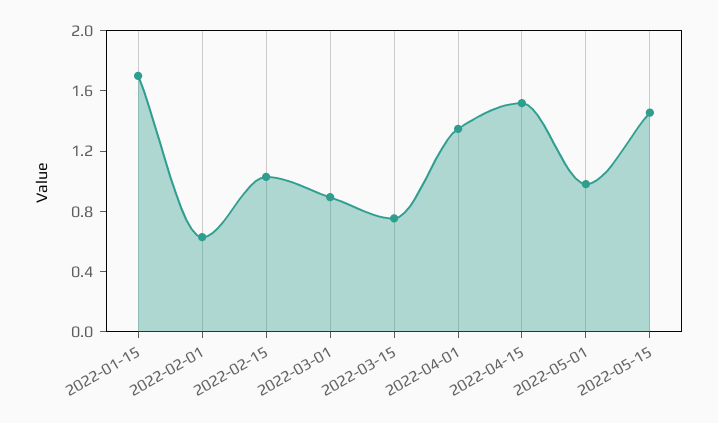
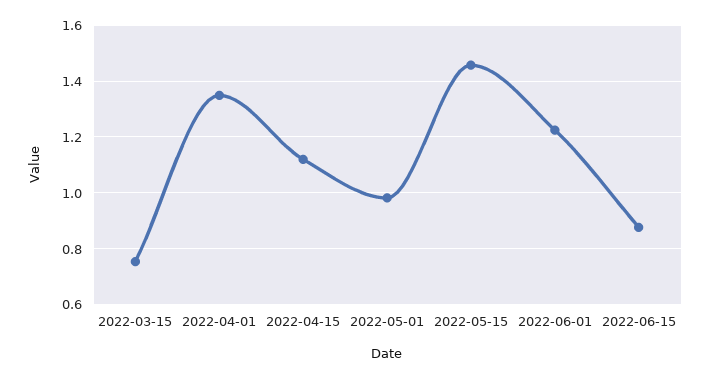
2022-01-15: 1.7 -> none
2022-02-01: 0.6 -> none
2022-02-15: 1 -> none
2022-03-01: 0.9 -> none
2022-04-15: 1.5 -> 1.125
2022-06-01: none -> 1.225
2022-06-15: none -> 0.875

